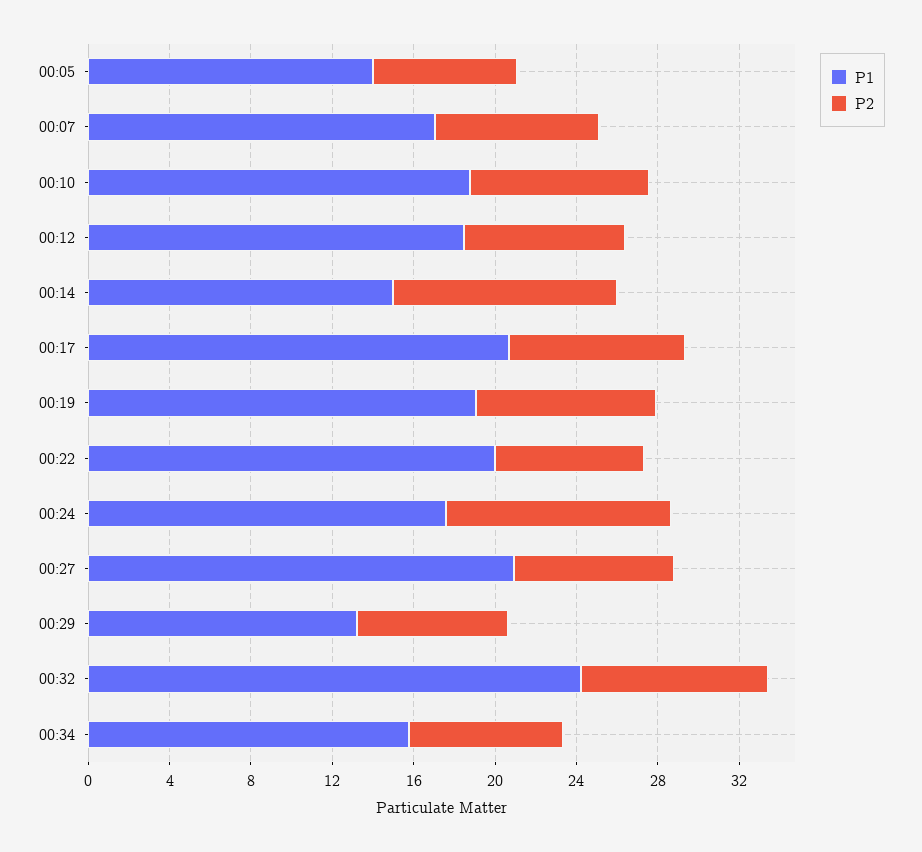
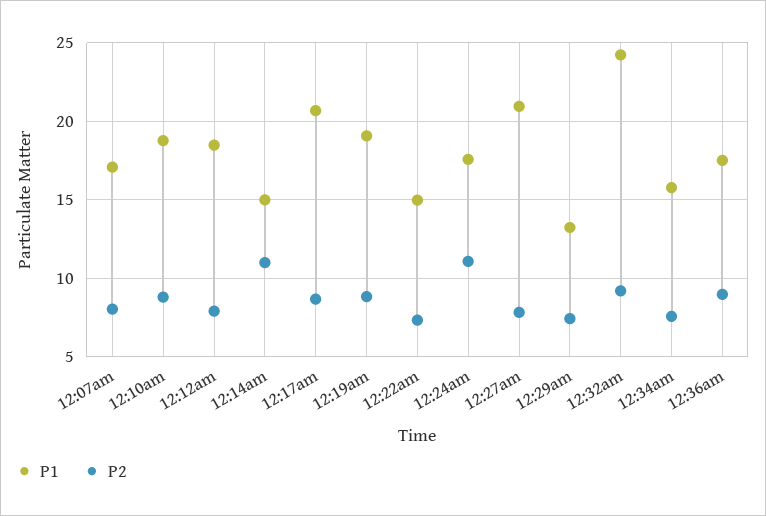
P1, 00:05: 14 -> none
P2, 00:05: 7 -> none
P1, 00:22: 20 -> 15
P1, 12:36am: none -> 17.5
P2, 12:36am: none -> 9

